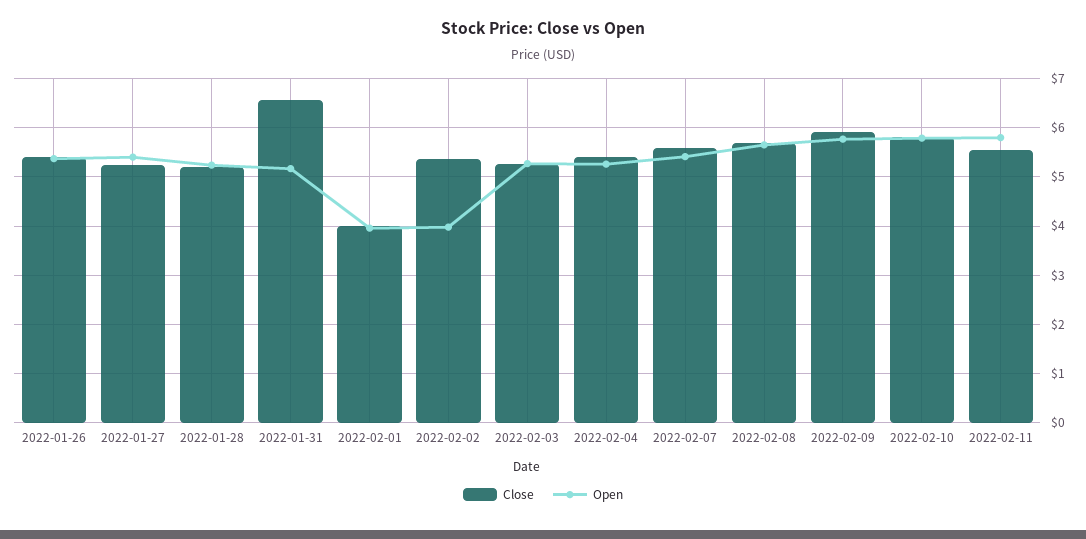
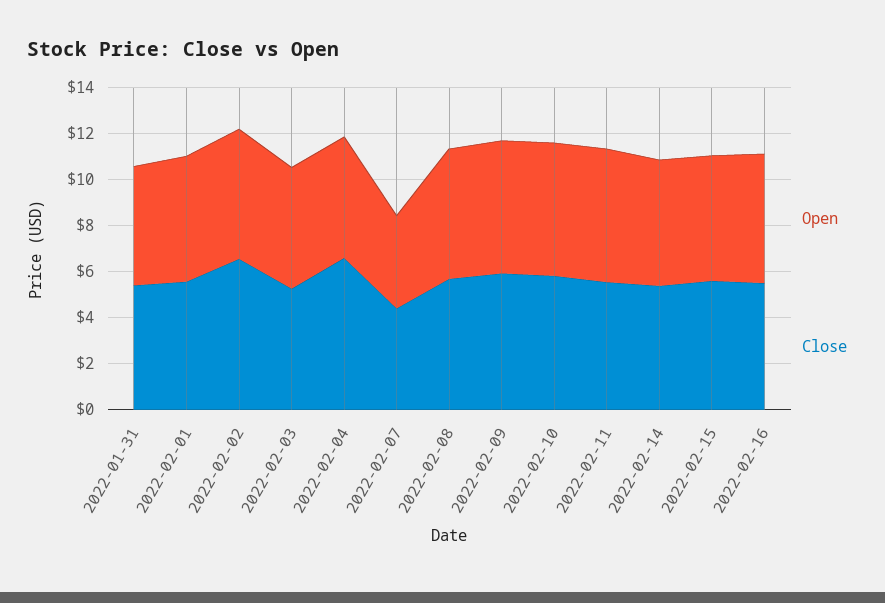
Close, 2022-01-26: 5.4 -> none
Open, 2022-01-26: 5.4 -> none
Close, 2022-01-27: 5.2 -> none
Open, 2022-01-27: 5.4 -> none
Close, 2022-01-28: 5.2 -> none
Open, 2022-01-28: 5.2 -> none
Close, 2022-01-31: 6.6 -> 5.5
Close, 2022-02-01: 4 -> 5.5
Open, 2022-02-01: 4 -> 5.5
Close, 2022-02-02: 5.4 -> 6.5
Open, 2022-02-02: 4 -> 5.5
Close, 2022-02-04: 5.4 -> 6.5
Close, 2022-02-07: 5.6 -> 4.5
Open, 2022-02-07: 5.4 -> 4
Open, 2022-02-14: none -> 5.5
Close, 2022-02-14: none -> 5.5
Open, 2022-02-15: none -> 5.5
Close, 2022-02-15: none -> 5.5
Open, 2022-02-16: none -> 5.5
Close, 2022-02-16: none -> 5.5

